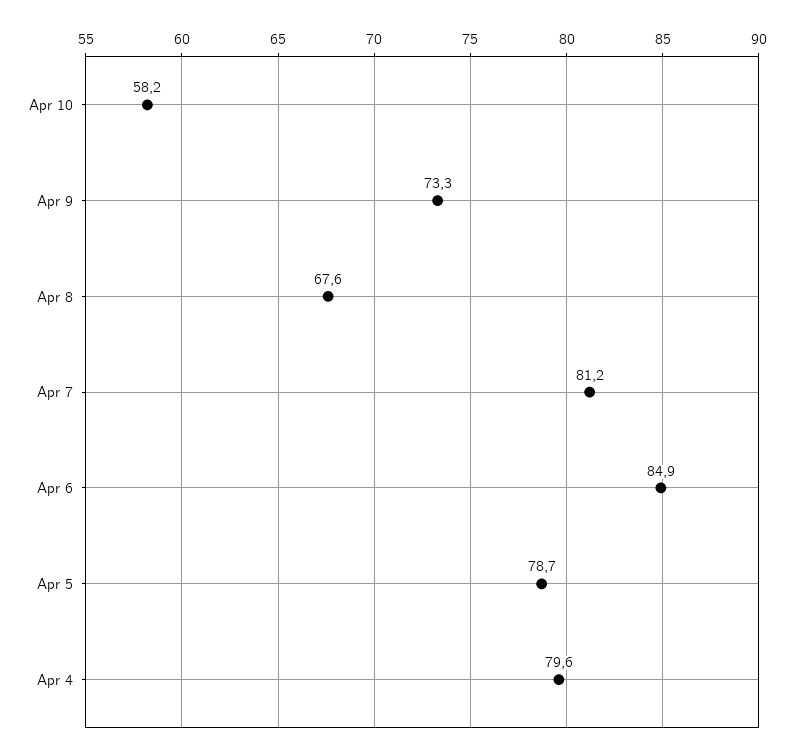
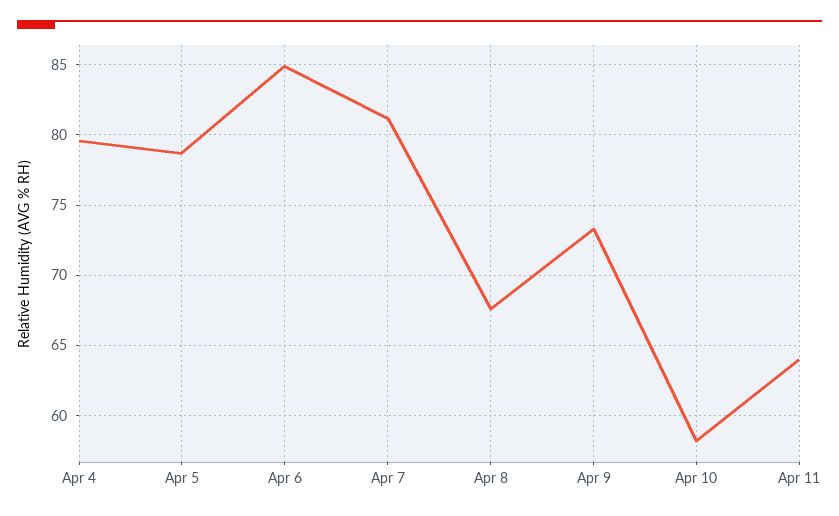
Apr 11: none -> 64

